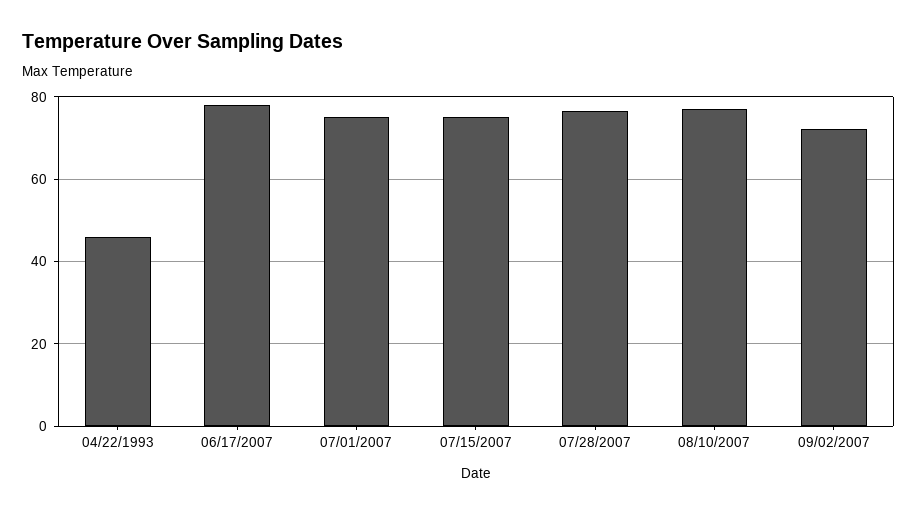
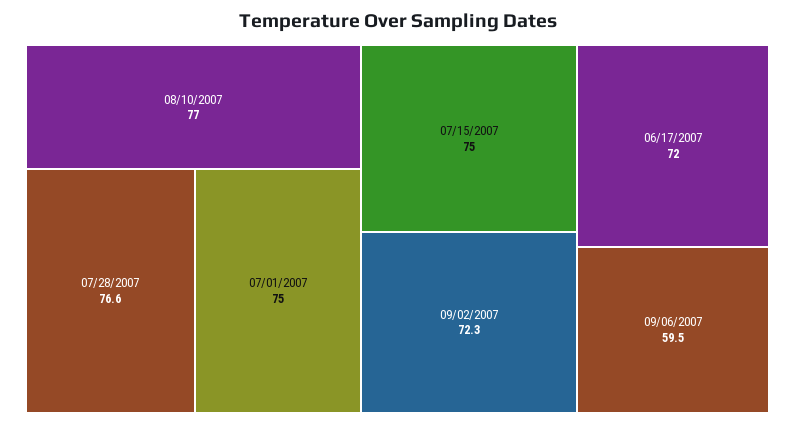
04/22/1993: 46 -> none
06/17/2007: 78 -> 72
09/06/2007: none -> 59.5

